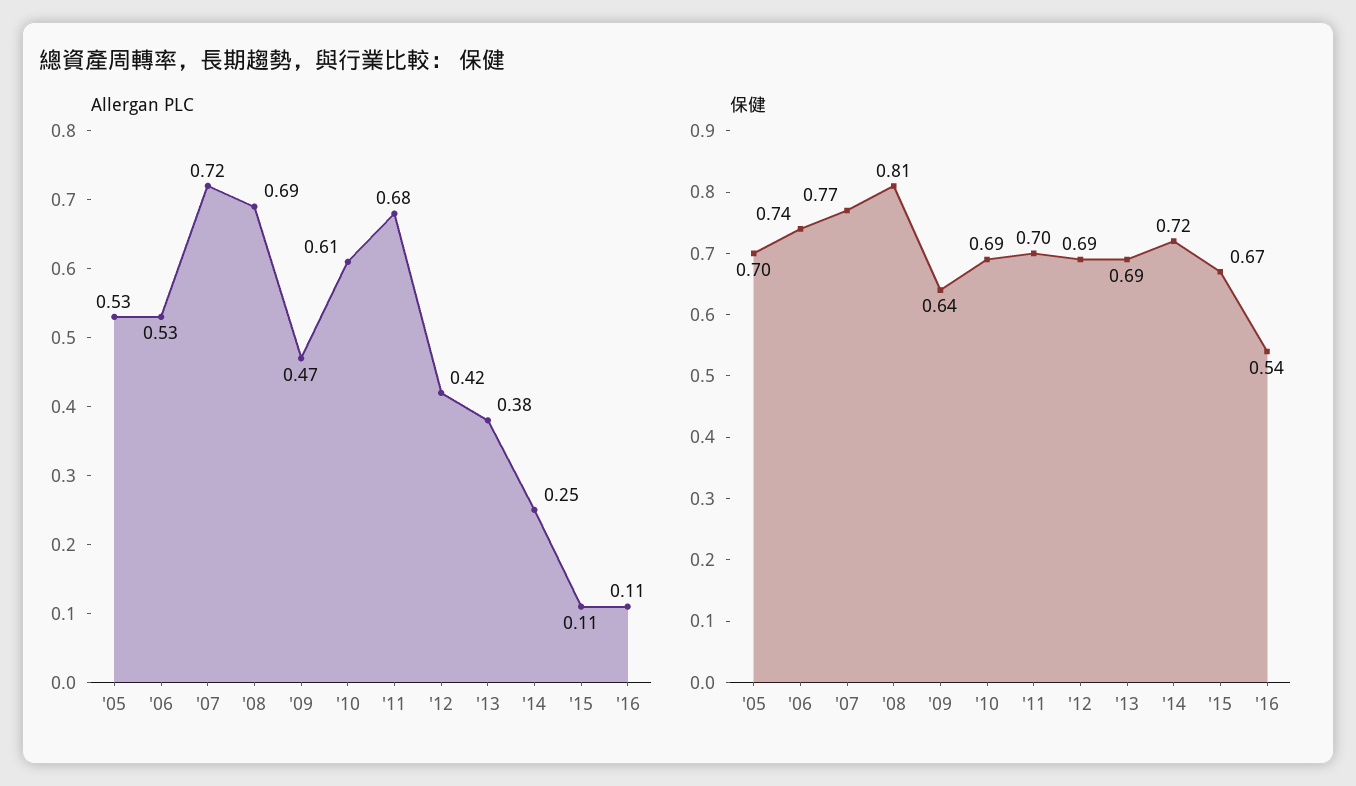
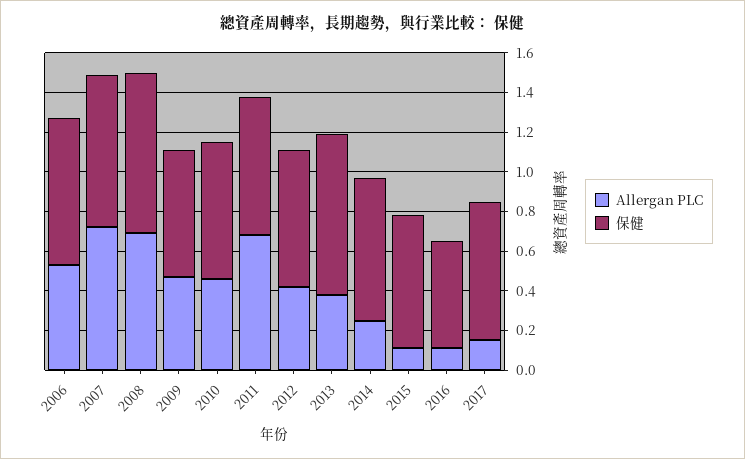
Allergan PLC, '05: 0.53 -> none
Allergan PLC, '10: 0.61 -> 0.45
保健, '05: 0.7 -> none
保健, '13: 0.69 -> 0.8
Allergan PLC, 2017: none -> 0.15
保健, 2017: none -> 0.7

